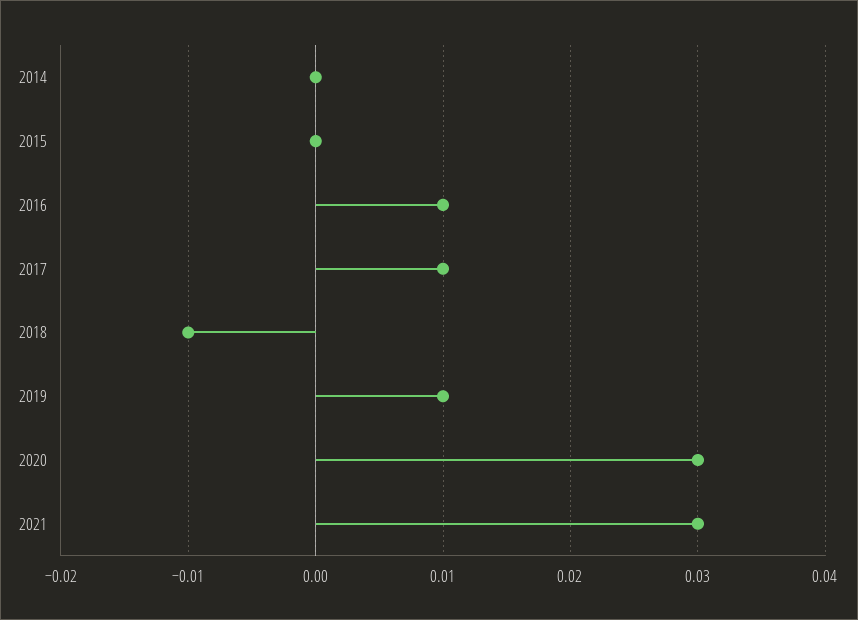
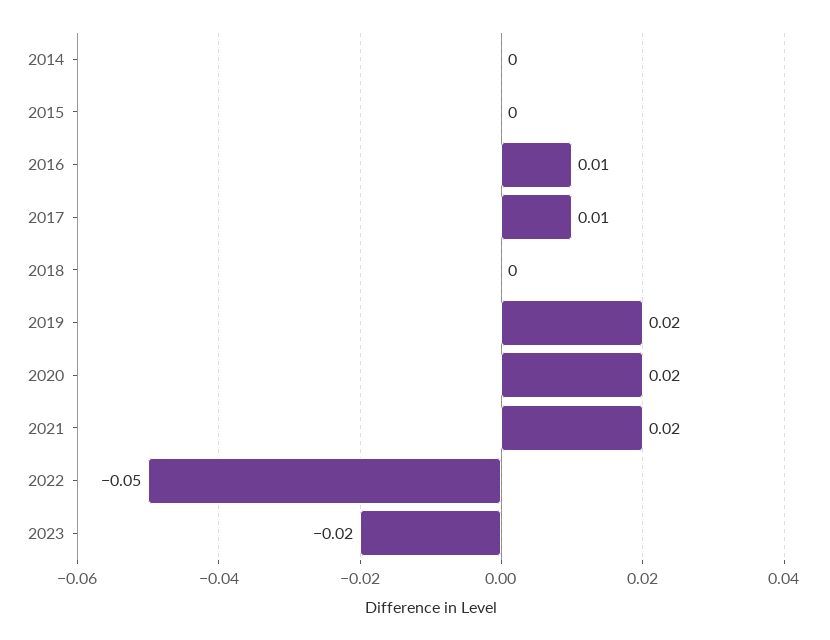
2018: -0.01 -> 0
2019: 0.01 -> 0.02
2020: 0.03 -> 0.02
2021: 0.03 -> 0.02
2022: none -> -0.05
2023: none -> -0.02

